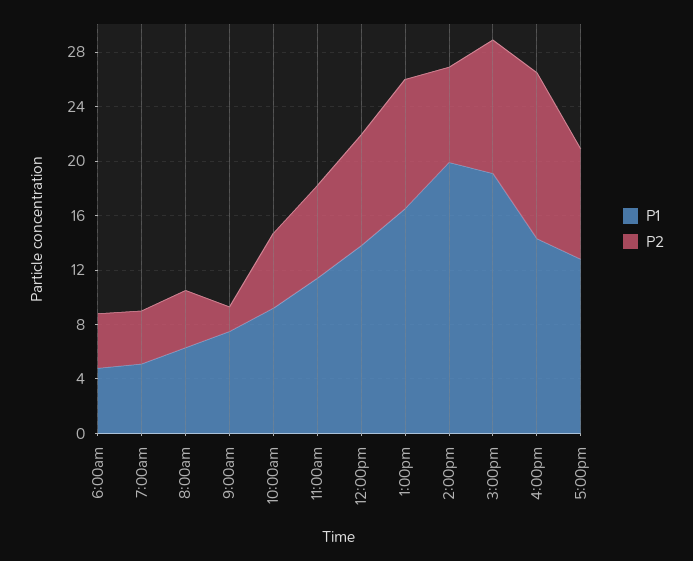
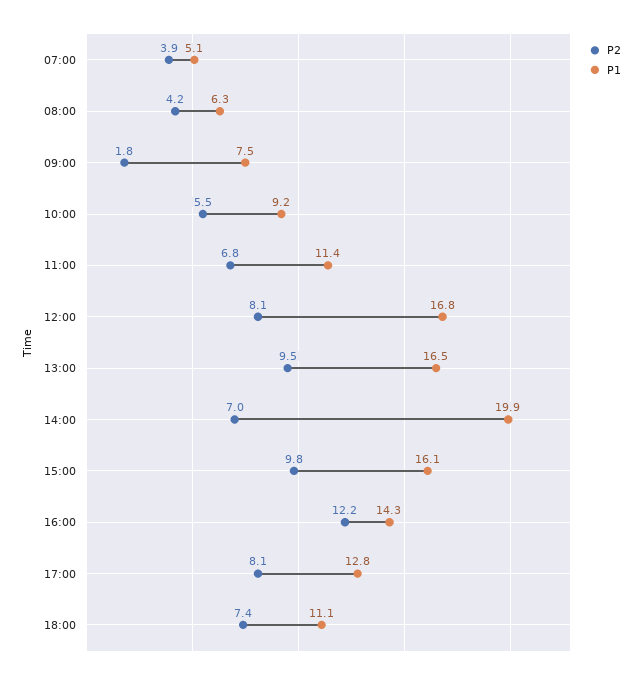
P1, 6:00am: 5 -> none
P2, 6:00am: 4 -> none
P1, 12:00pm: 14 -> 16.8
P1, 3:00pm: 19 -> 16.1
P2, 18:00: none -> 7.4
P1, 18:00: none -> 11.1

